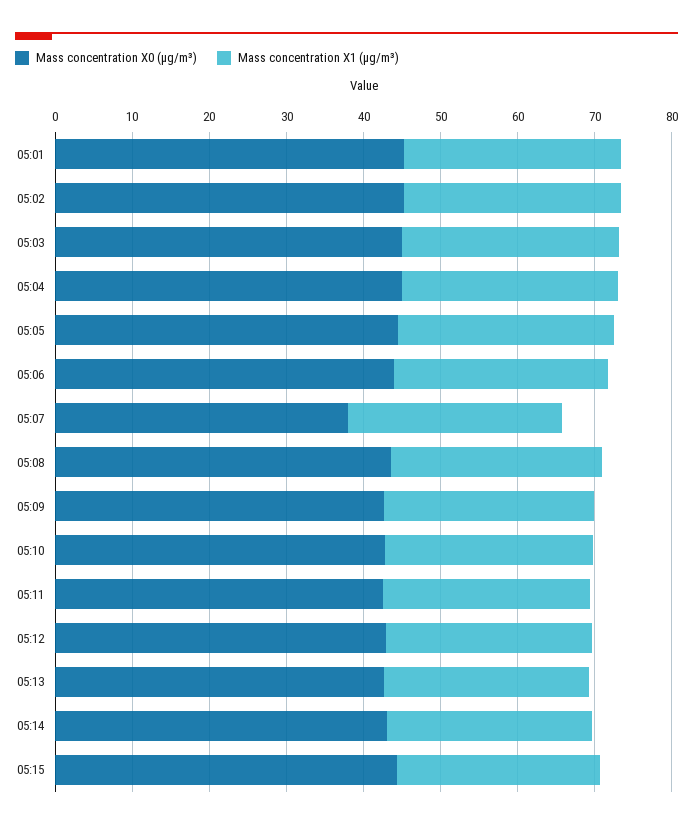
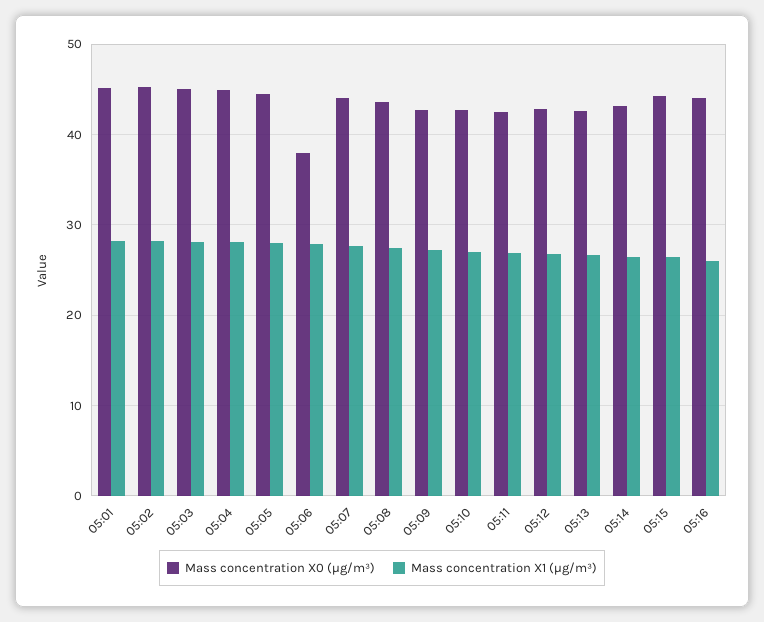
Mass concentration X0 (μg/m³), 05:06: 44 -> 38
Mass concentration X0 (μg/m³), 05:07: 38 -> 44
Mass concentration X0 (μg/m³), 05:16: none -> 44
Mass concentration X1 (μg/m³), 05:16: none -> 26

